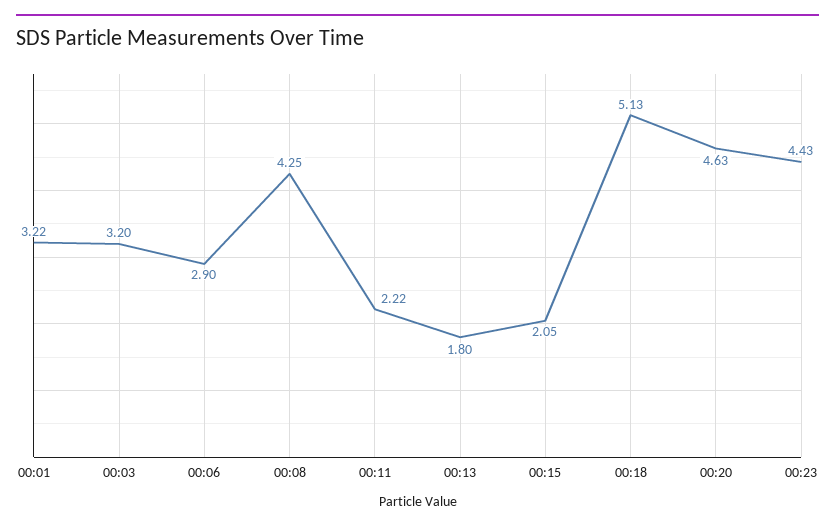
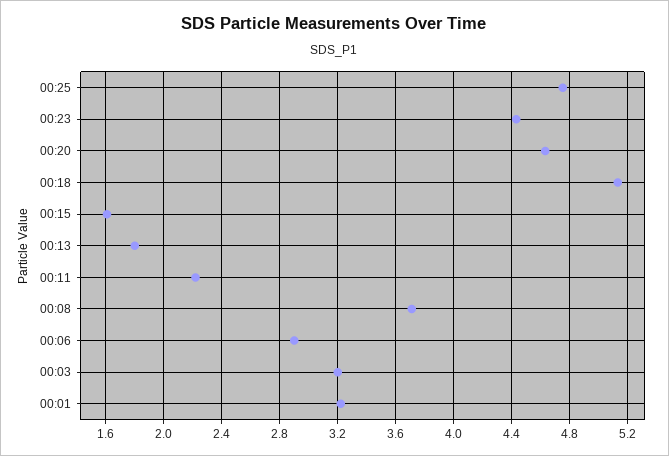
00:08: 4.25 -> 3.7
00:15: 2.05 -> 1.6
00:25: none -> 4.75

